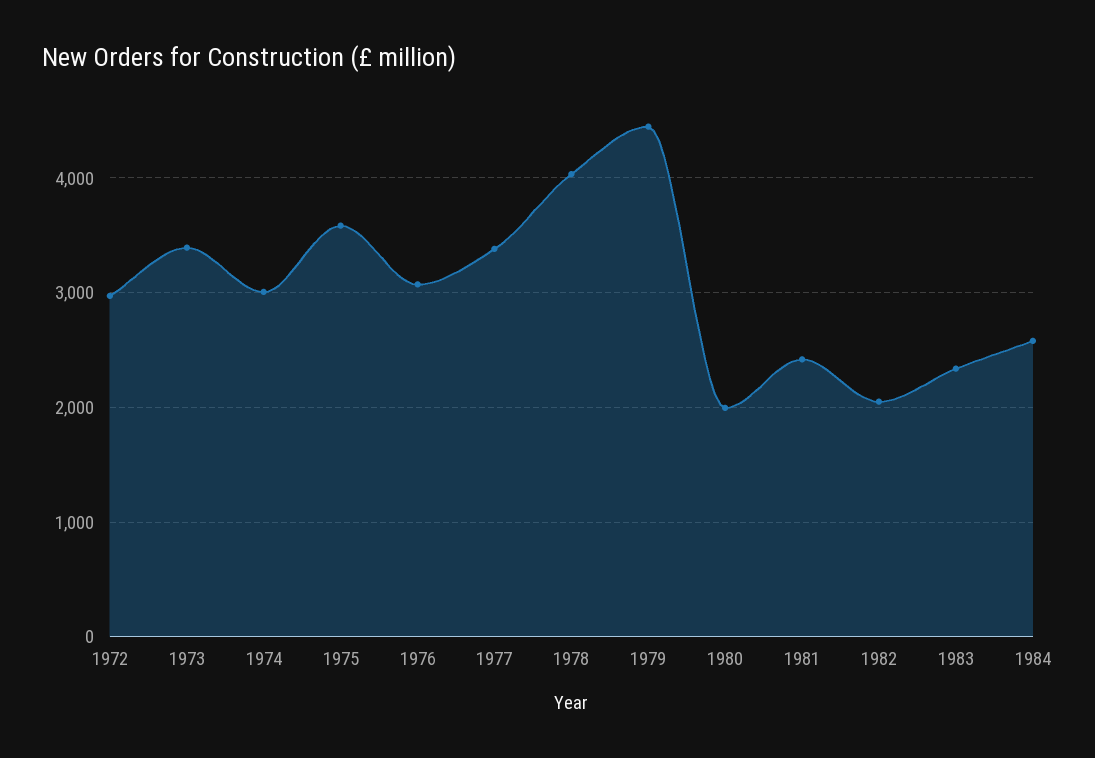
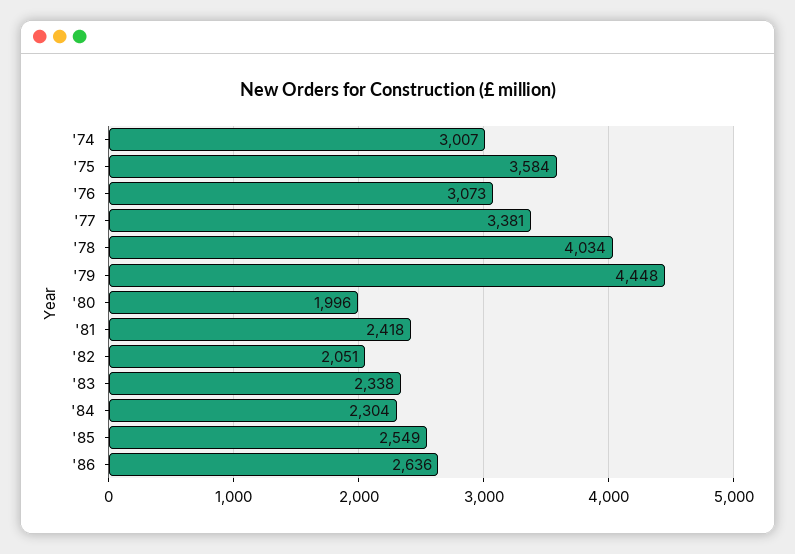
1972: 3000 -> none
1973: 3400 -> none
1984: 2600 -> 2304
'85: none -> 2549
'86: none -> 2636

